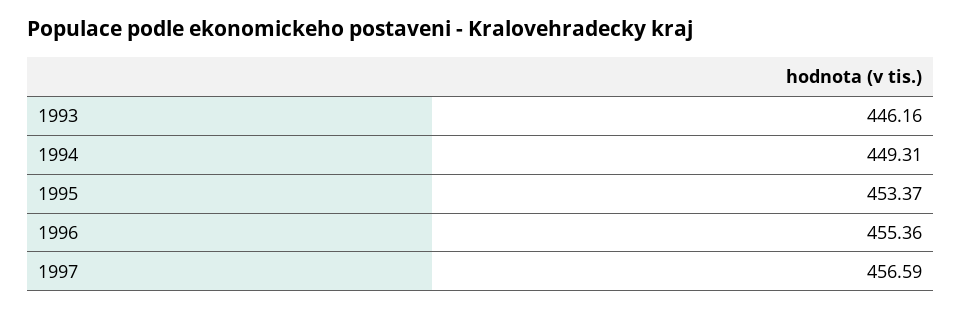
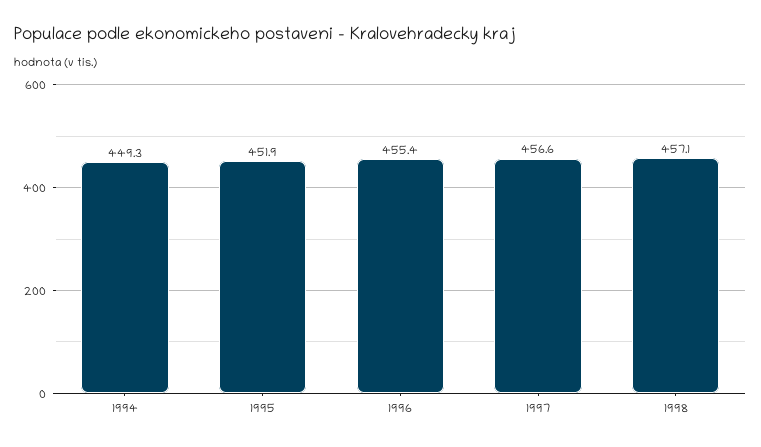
1993: 446.16 -> none
1995: 453.37 -> 451.9
1998: none -> 457.1

